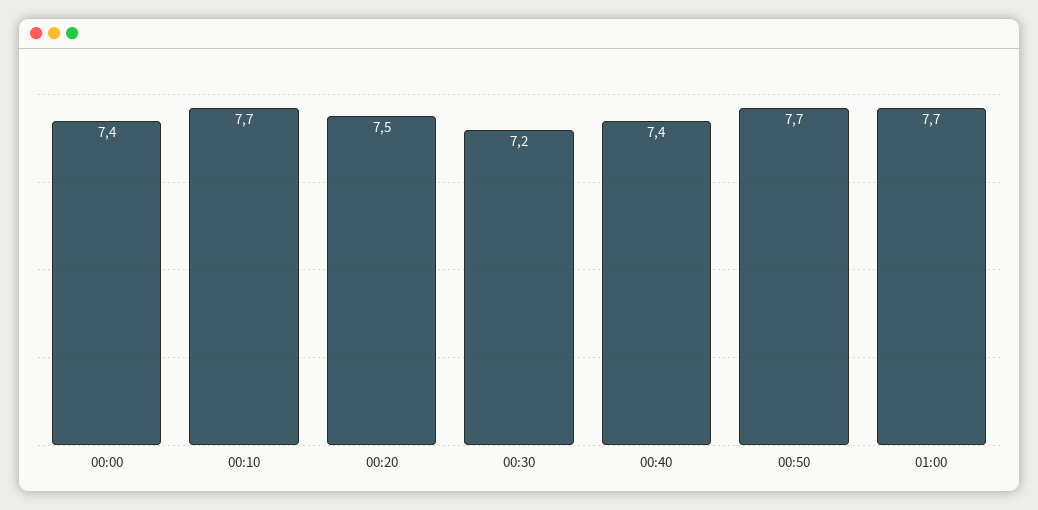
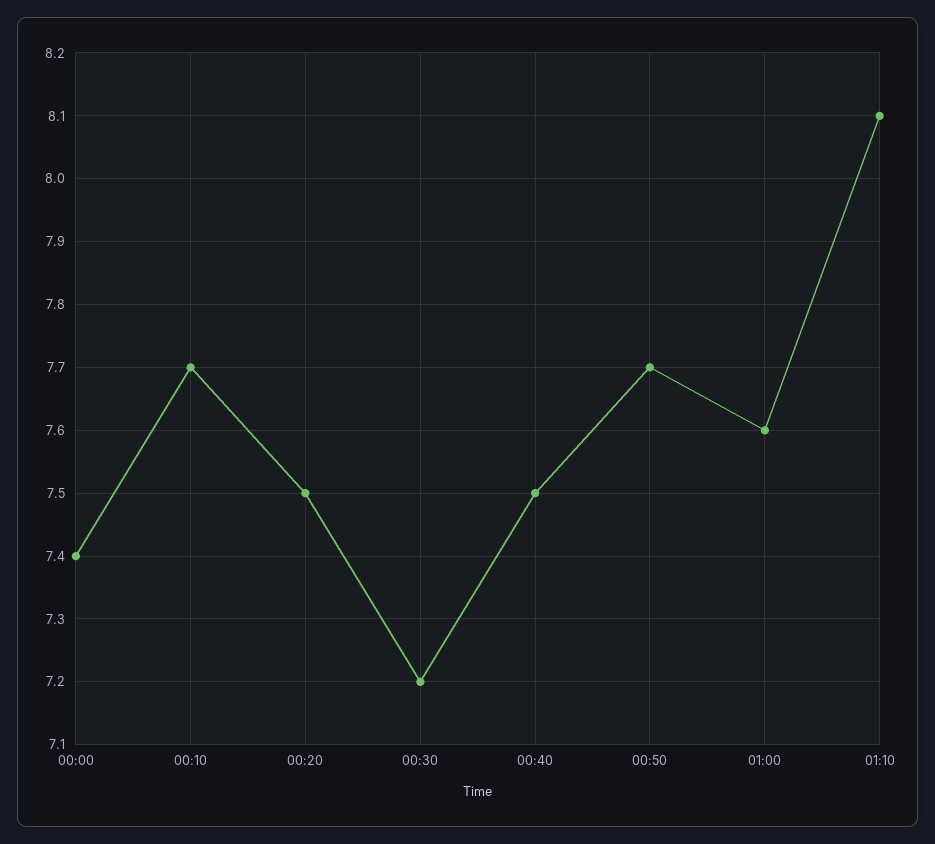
00:40: 7.4 -> 7.5
01:00: 7.7 -> 7.6
01:10: none -> 8.1

